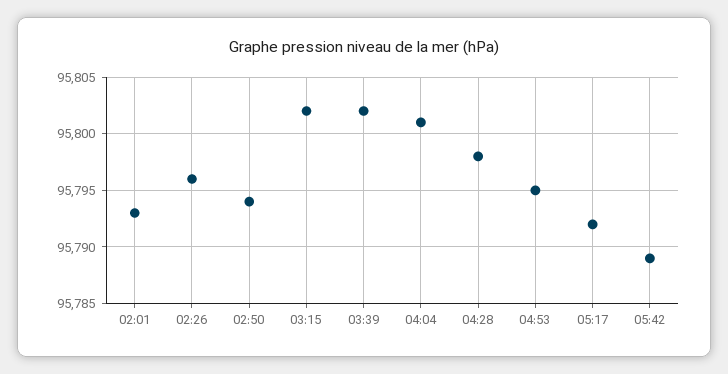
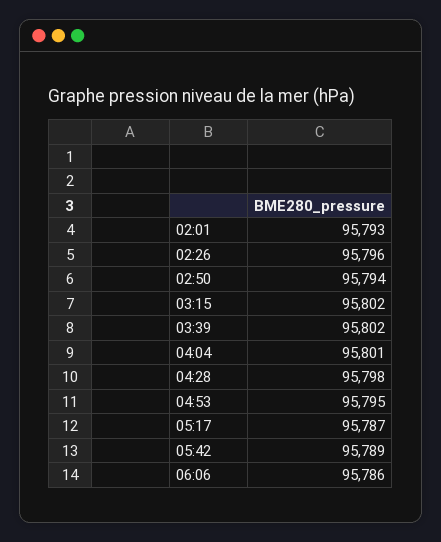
05:17: 95792 -> 95787
06:06: none -> 95786

